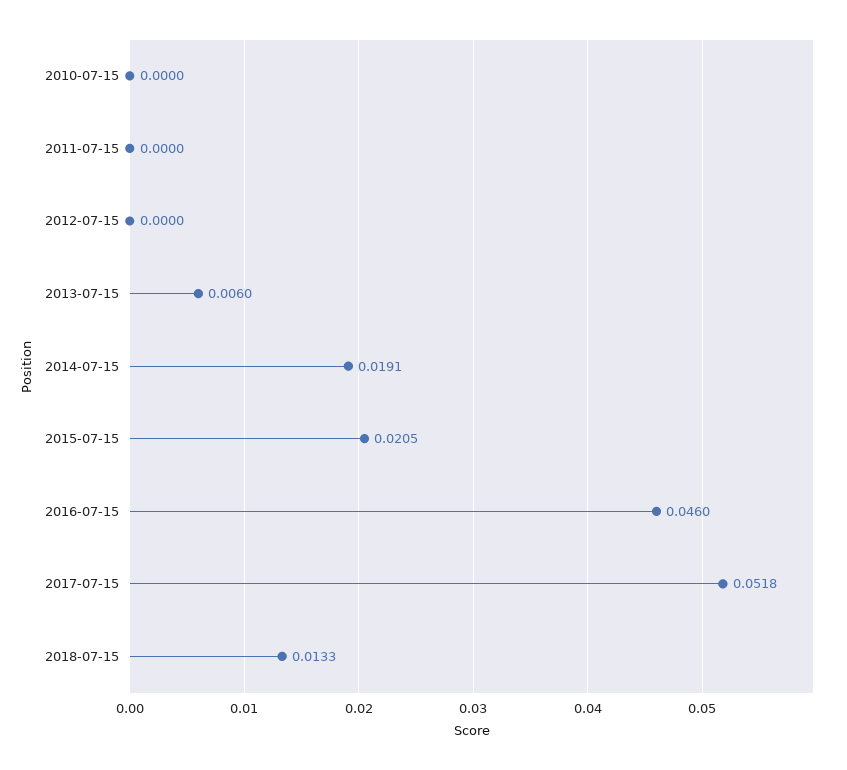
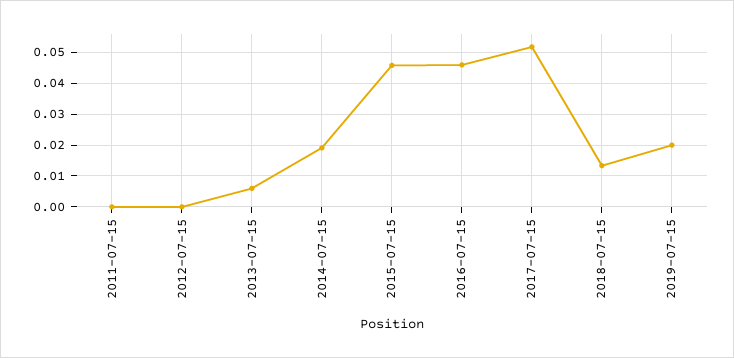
2010-07-15: 0 -> none
2015-07-15: 0.0205 -> 0.046
2019-07-15: none -> 0.02

